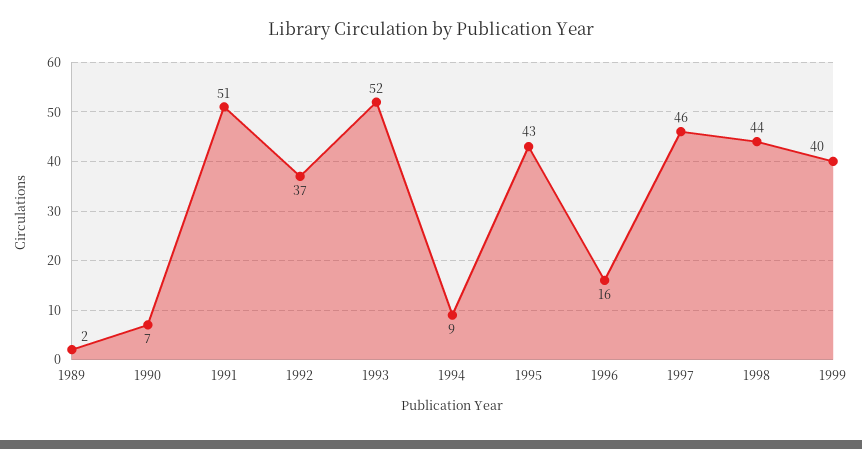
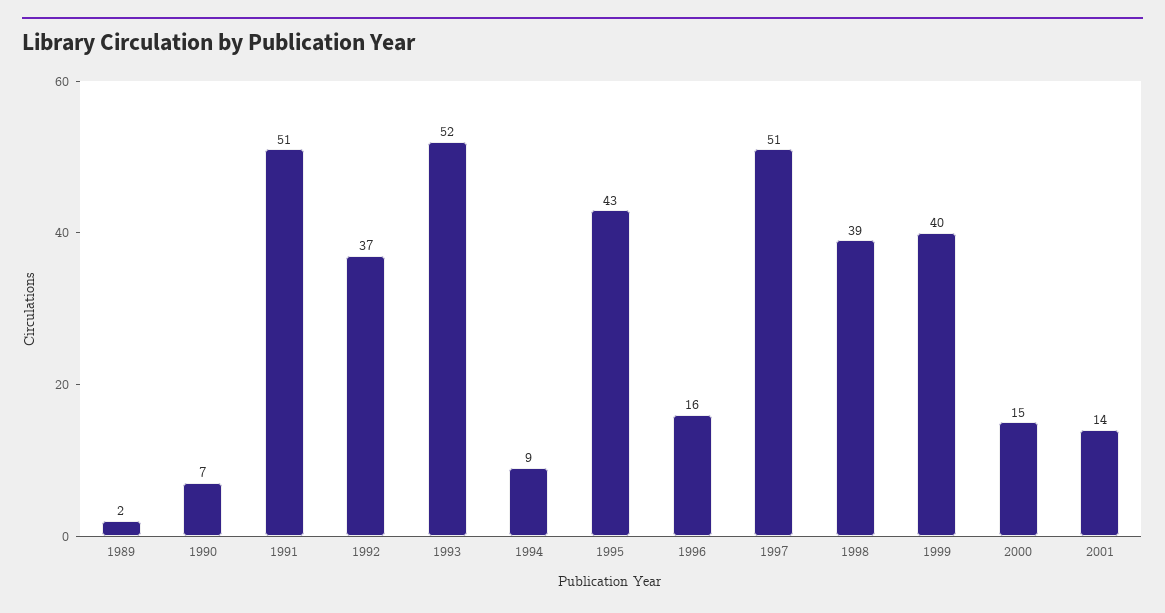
1997: 46 -> 51
1998: 44 -> 39
2000: none -> 15
2001: none -> 14

